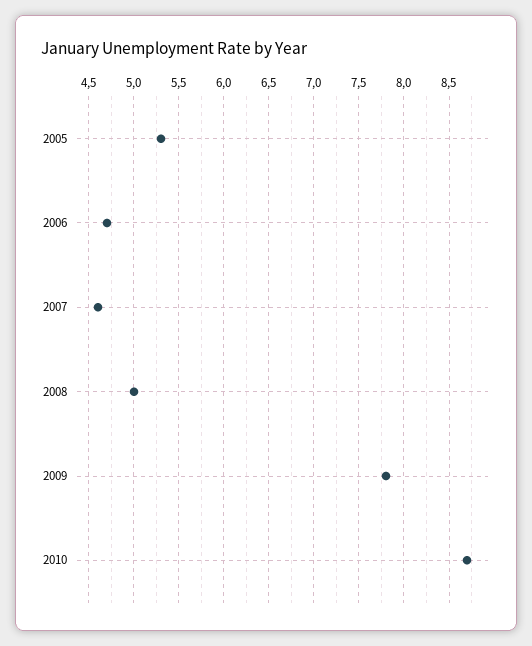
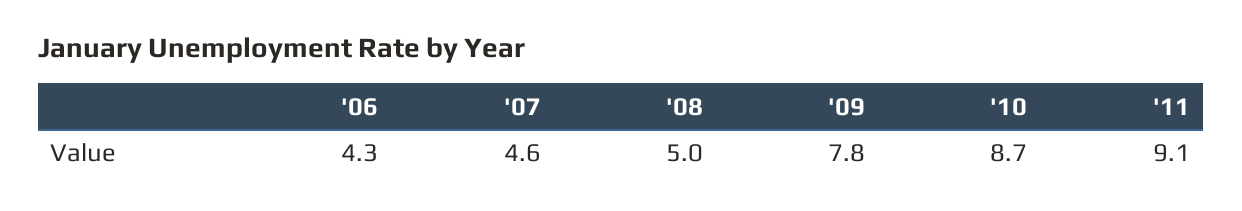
2005: 5.3 -> none
2006: 4.7 -> 4.3
'11: none -> 9.1

